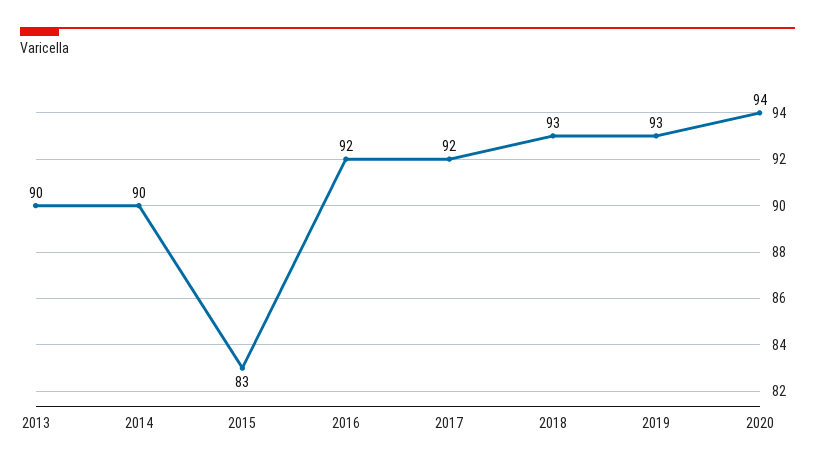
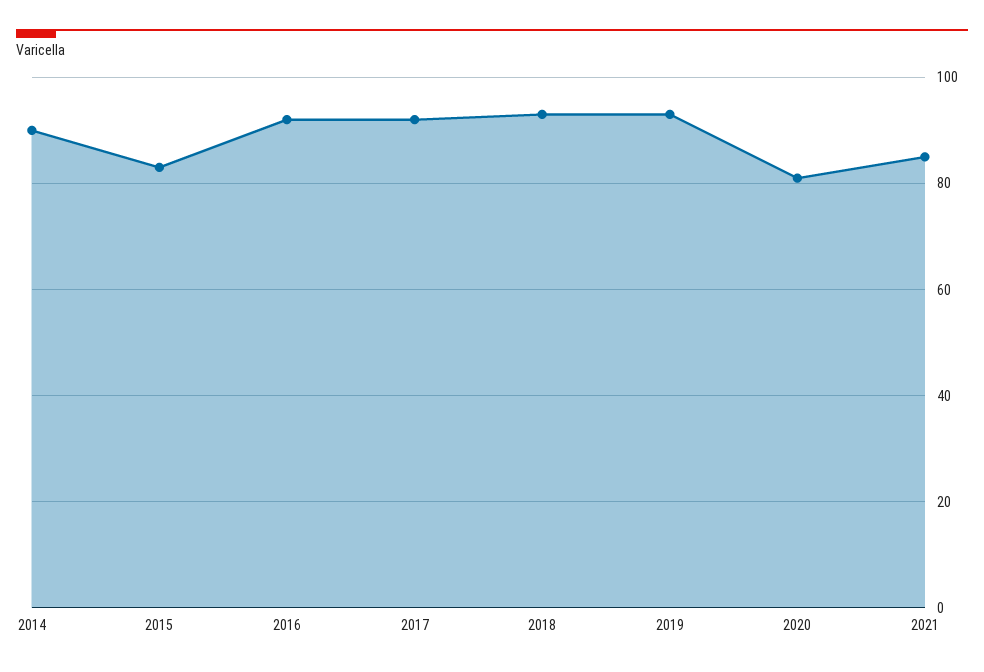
2013: 90 -> none
2020: 94 -> 80
2021: none -> 85

